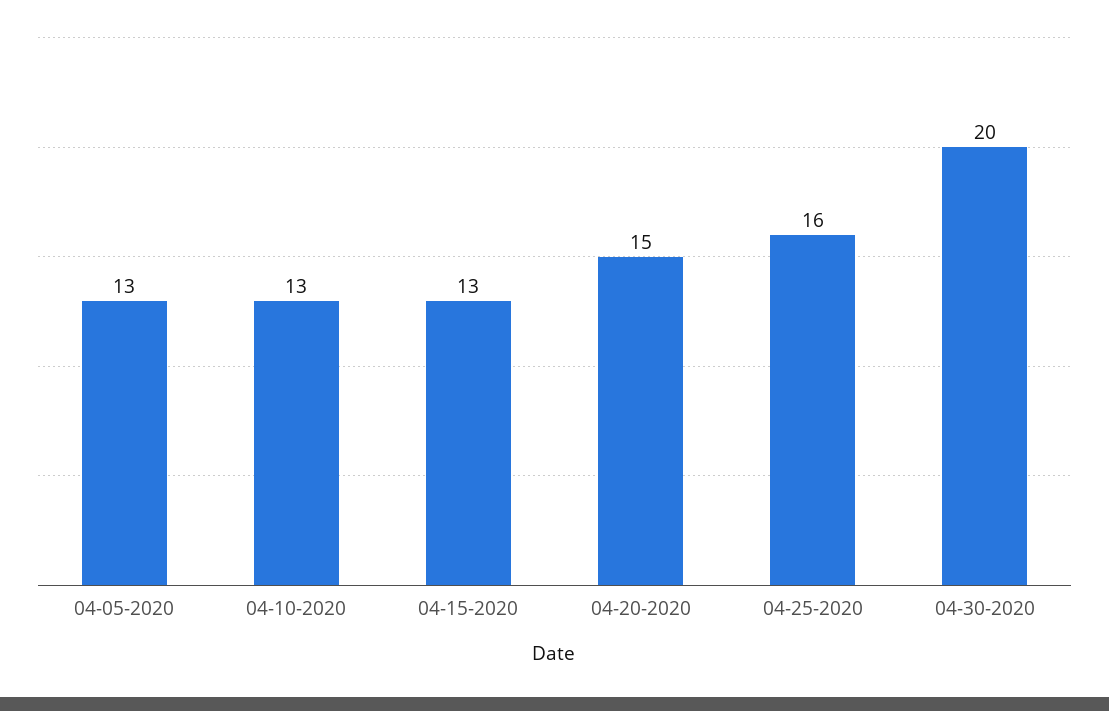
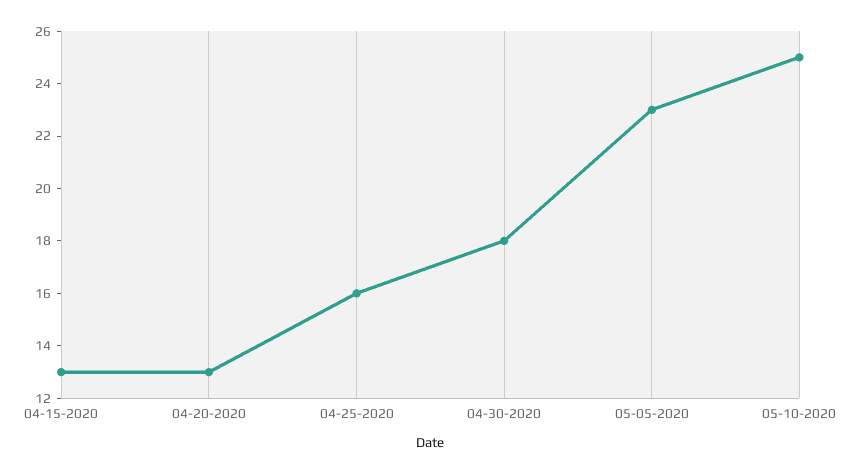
04-05-2020: 13 -> none
04-10-2020: 13 -> none
04-20-2020: 15 -> 13
04-30-2020: 20 -> 18
05-05-2020: none -> 23
05-10-2020: none -> 25

